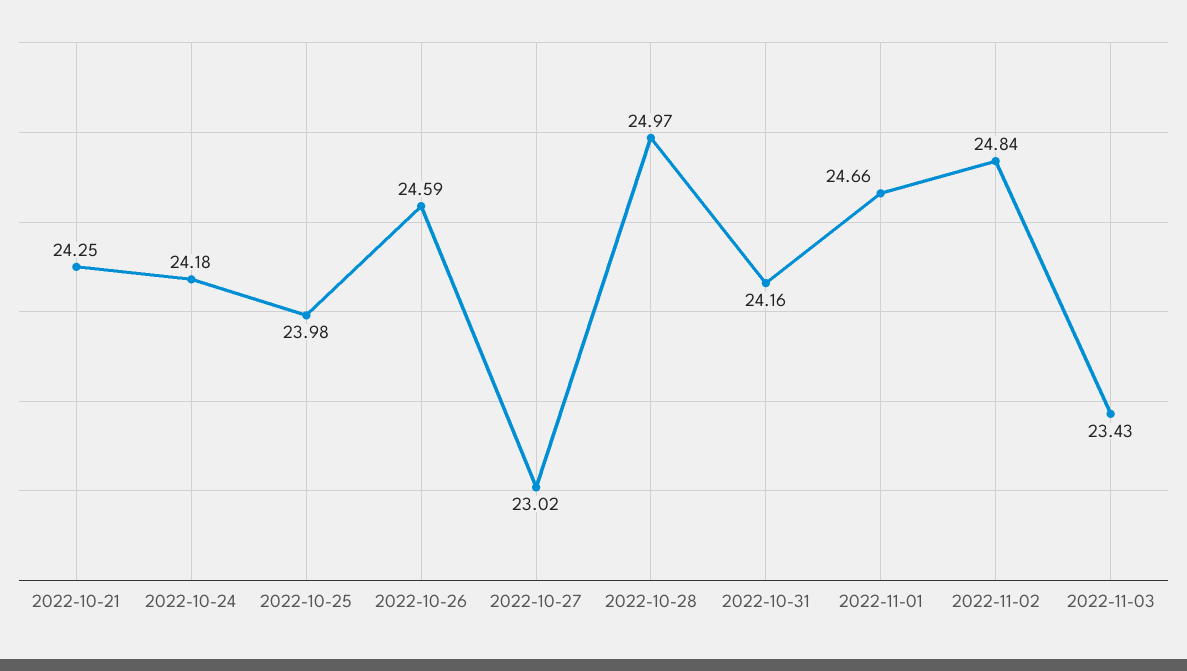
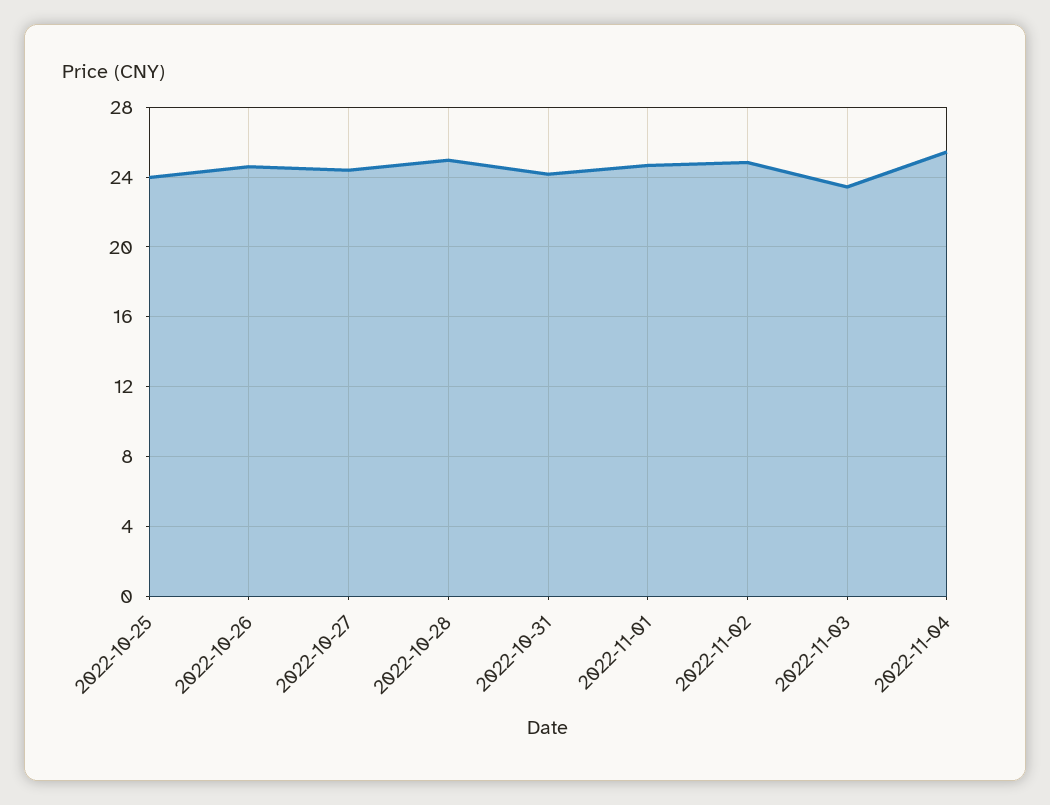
2022-10-21: 24.25 -> none
2022-10-24: 24.18 -> none
2022-10-27: 23.02 -> 24.5
2022-11-04: none -> 25.5

